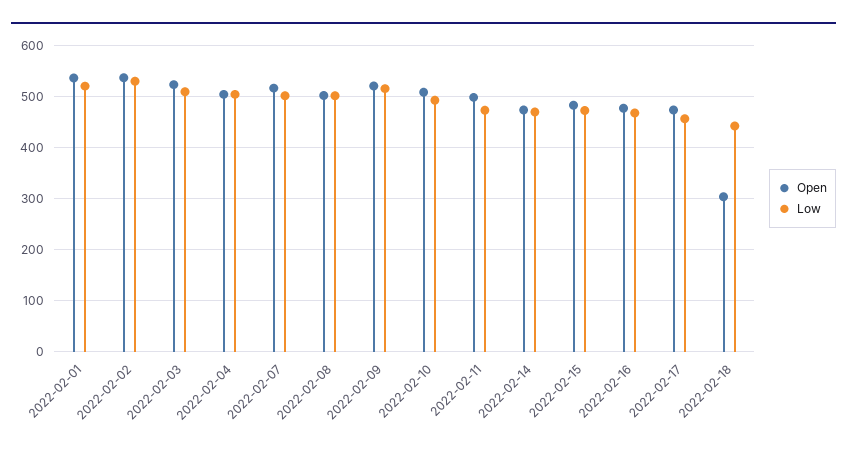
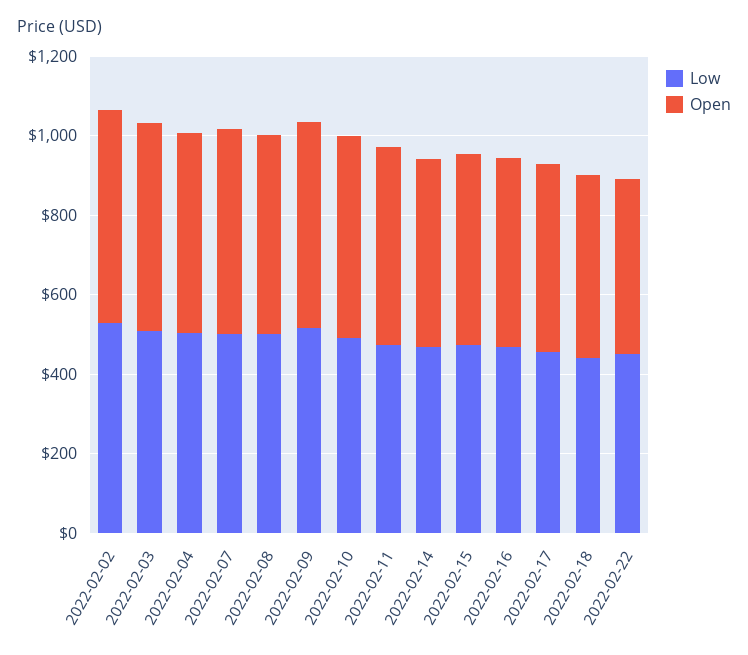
Open, 2022-02-01: 540 -> none
Low, 2022-02-01: 520 -> none
Open, 2022-02-18: 300 -> 450
Low, 2022-02-22: none -> 450
Open, 2022-02-22: none -> 450

